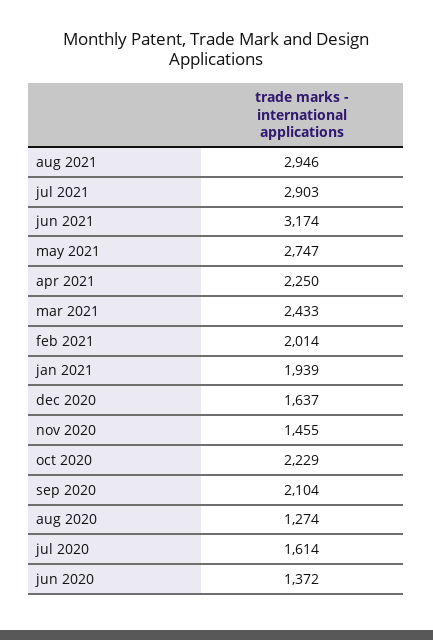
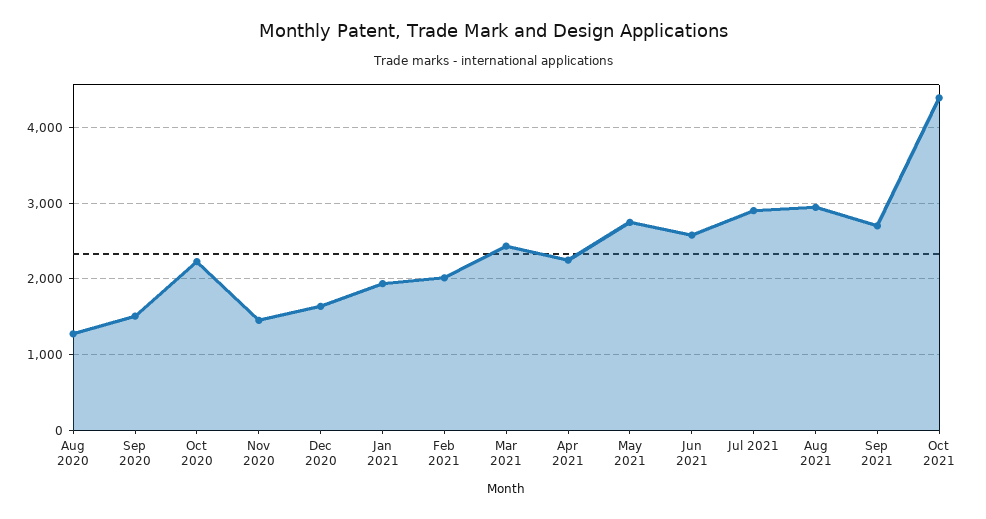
jun 2021: 3174 -> 2600
sep 2020: 2104 -> 1500
jul 2020: 1614 -> none
jun 2020: 1372 -> none
Sep 2021: none -> 2700
Oct 2021: none -> 4400

